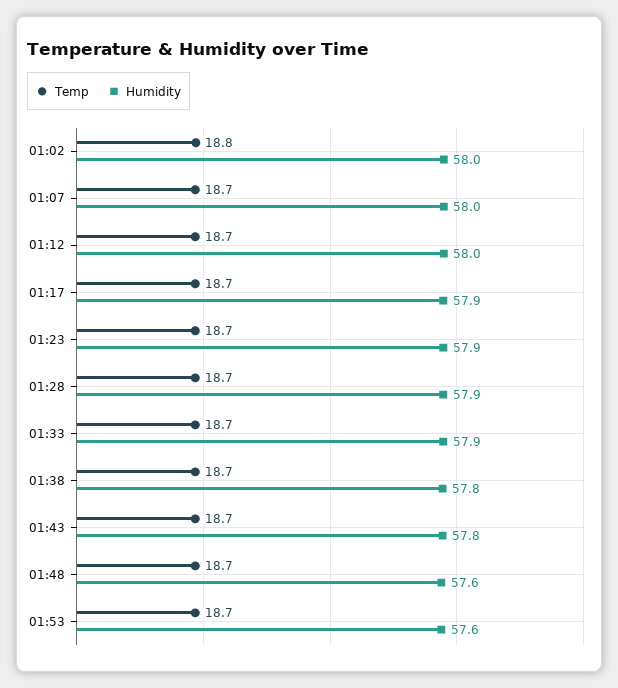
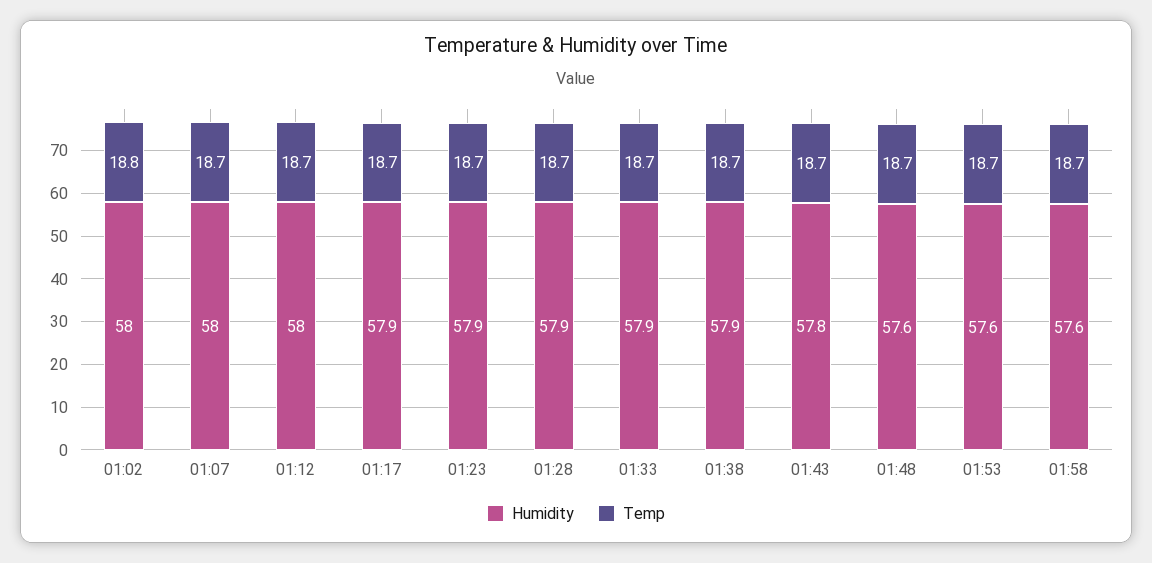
Humidity, 01:38: 57.8 -> 57.9
Humidity, 01:58: none -> 57.6
Temp, 01:58: none -> 18.7

